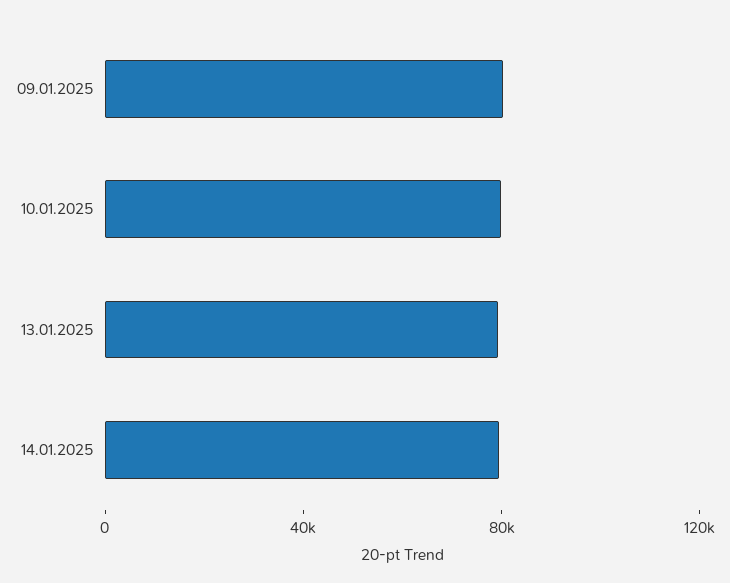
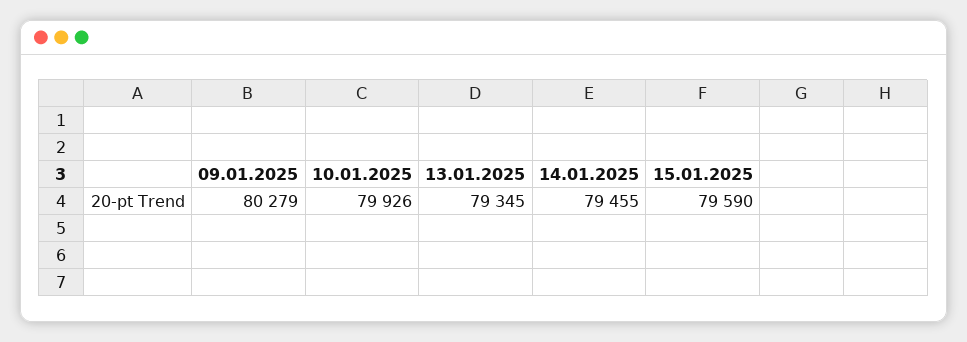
15.01.2025: none -> 79590

